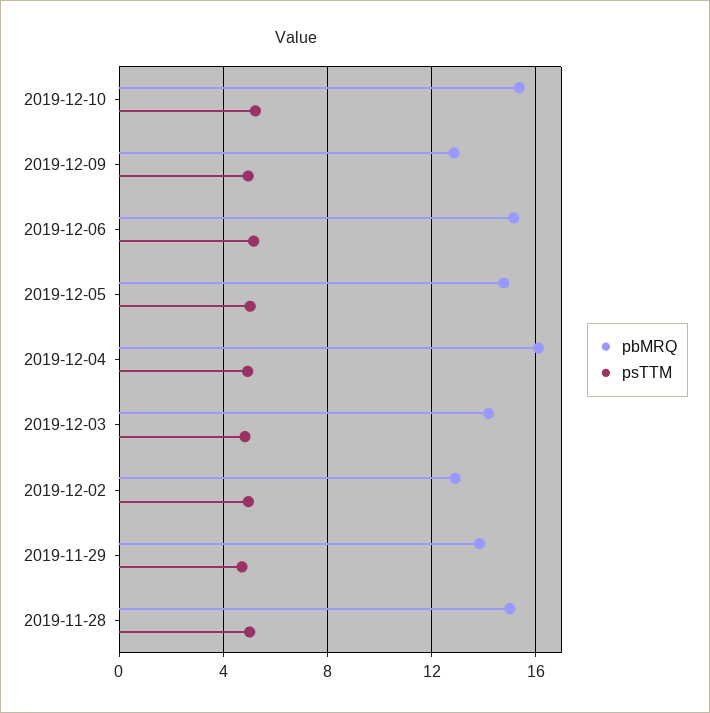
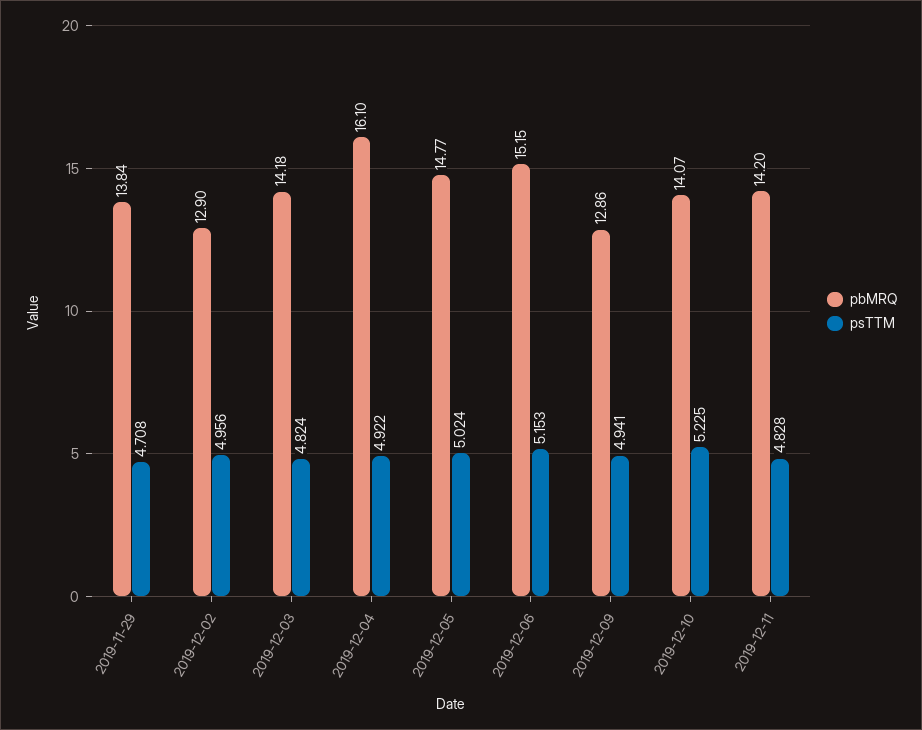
pbMRQ, 2019-12-10: 15.5 -> 14.07
pbMRQ, 2019-11-28: 15 -> none
psTTM, 2019-11-28: 5 -> none
pbMRQ, 2019-12-11: none -> 14.2
psTTM, 2019-12-11: none -> 4.828

